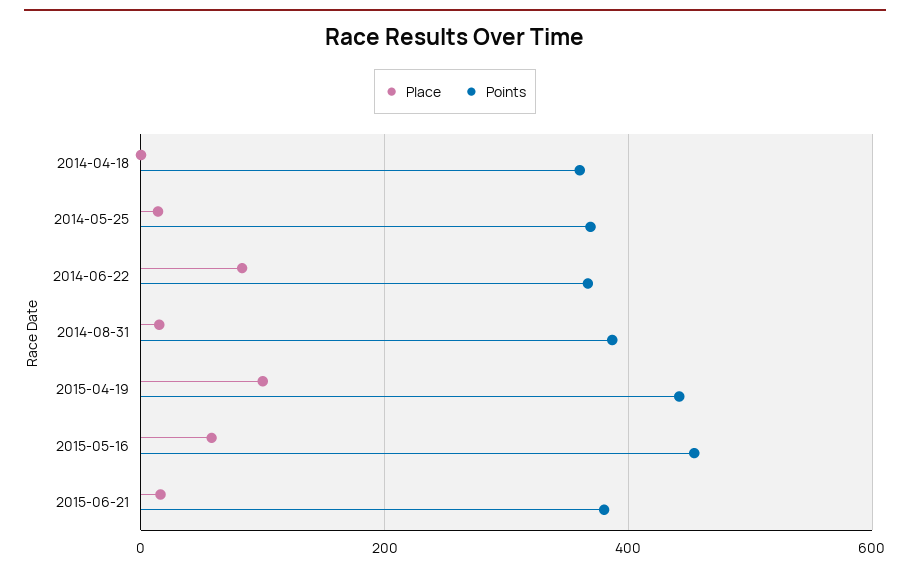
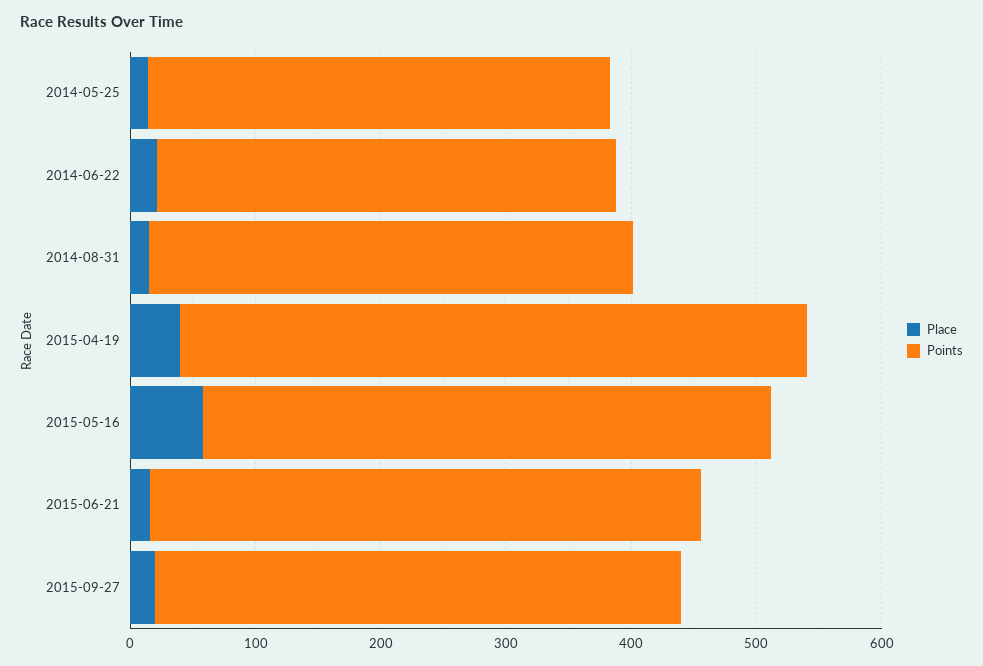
Place, 2014-04-18: 0 -> none
Points, 2014-04-18: 360 -> none
Place, 2014-06-22: 80 -> 20
Place, 2015-04-19: 100 -> 40
Points, 2015-04-19: 440 -> 500
Points, 2015-06-21: 380 -> 440
Place, 2015-09-27: none -> 20
Points, 2015-09-27: none -> 420

